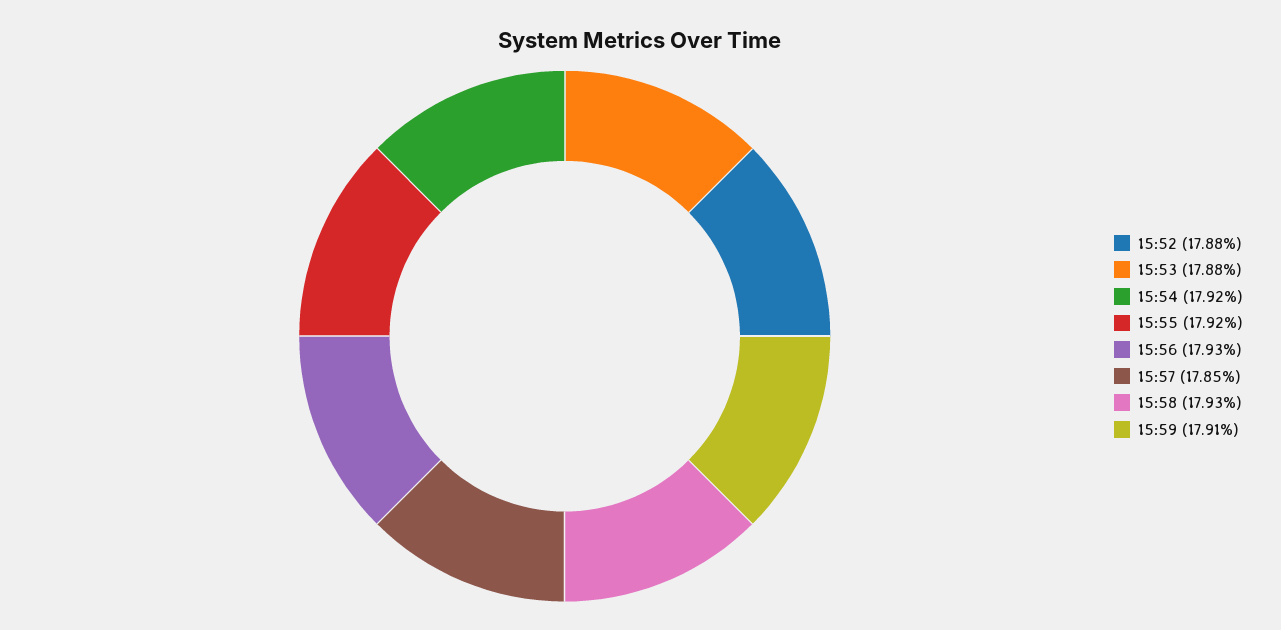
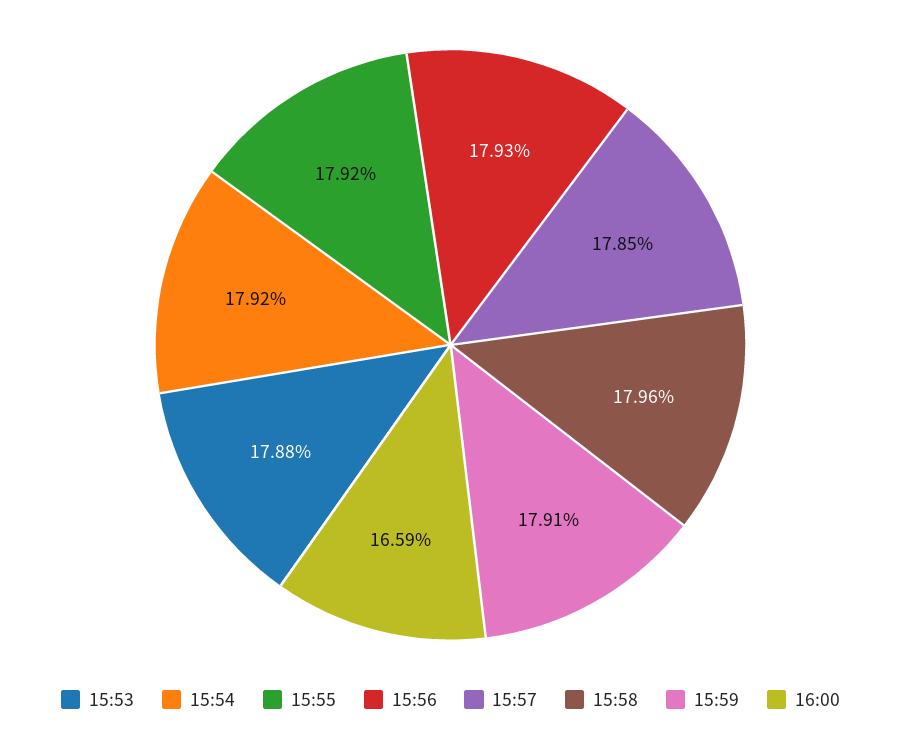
15:52: 17.88 -> none
15:58: 17.93 -> 17.96
16:00: none -> 16.59

